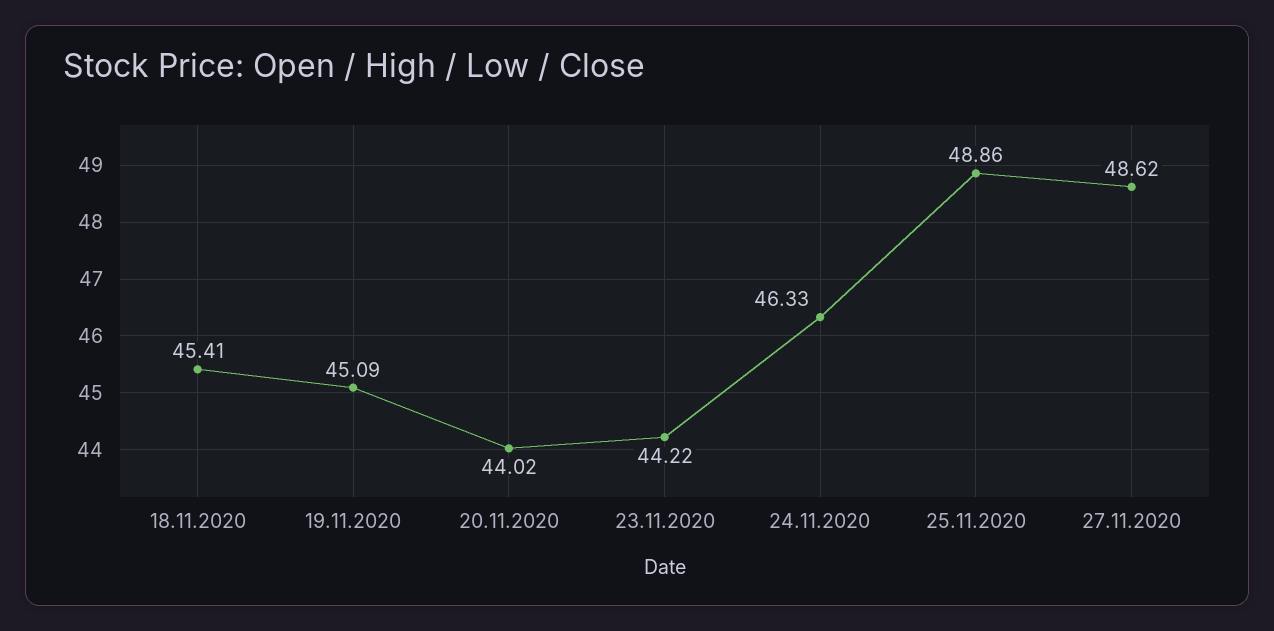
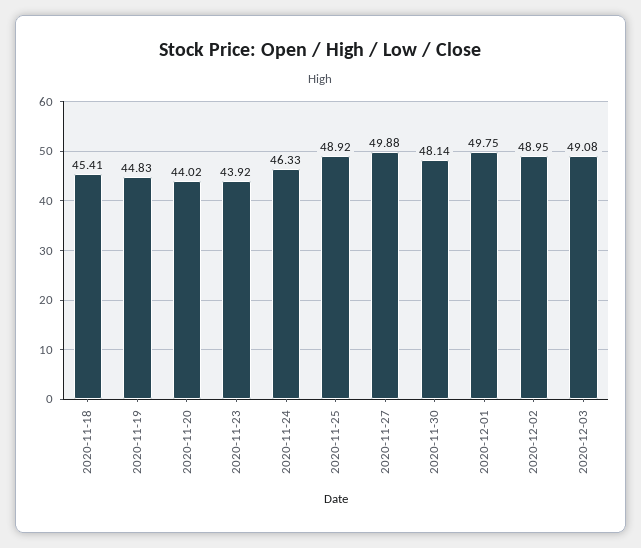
19.11.2020: 45.09 -> 44.83
23.11.2020: 44.22 -> 43.92
25.11.2020: 48.86 -> 48.92
27.11.2020: 48.62 -> 49.88
2020-11-30: none -> 48.14
2020-12-01: none -> 49.75
2020-12-02: none -> 48.95
2020-12-03: none -> 49.08

